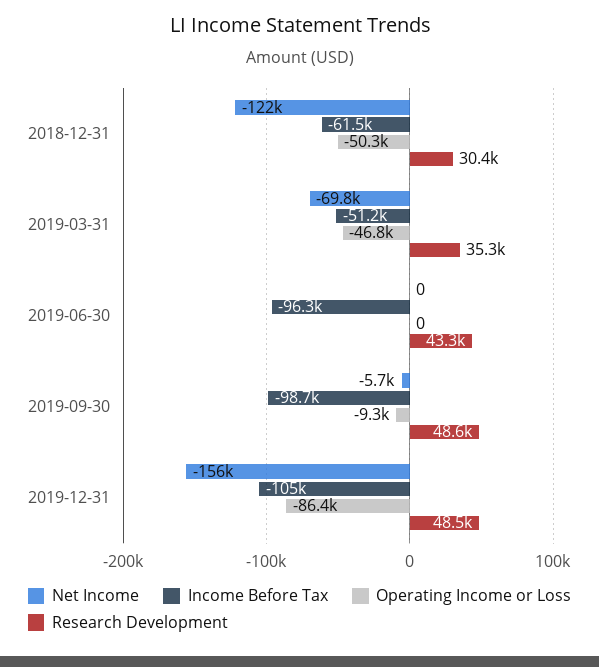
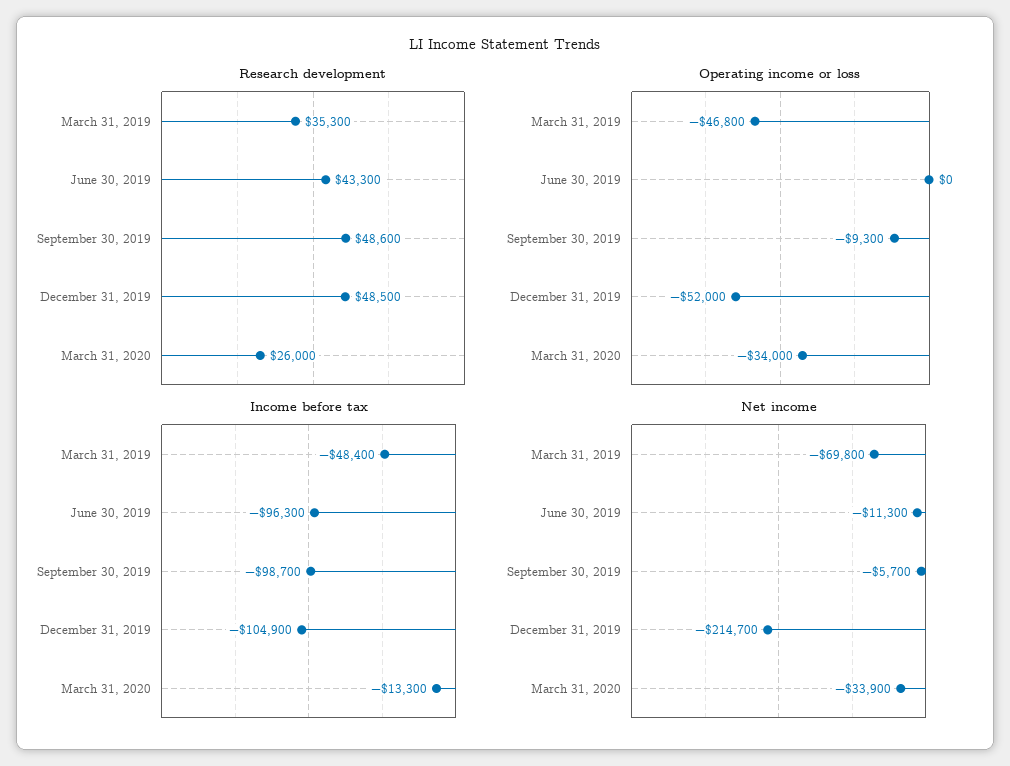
Net Income, 2018-12-31: -122000 -> none
Income Before Tax, 2018-12-31: -61500 -> none
Operating Income or Loss, 2018-12-31: -50300 -> none
Research Development, 2018-12-31: 30400 -> none
Income Before Tax, 2019-03-31: -51200 -> -48400
Net Income, 2019-06-30: 0 -> -11300
Net Income, 2019-12-31: -156000 -> -214700
Operating Income or Loss, 2019-12-31: -86400 -> -52000
Research Development, March 31, 2020: none -> 26000
Operating Income or Loss, March 31, 2020: none -> -34000
Income Before Tax, March 31, 2020: none -> -13300
Net Income, March 31, 2020: none -> -33900

